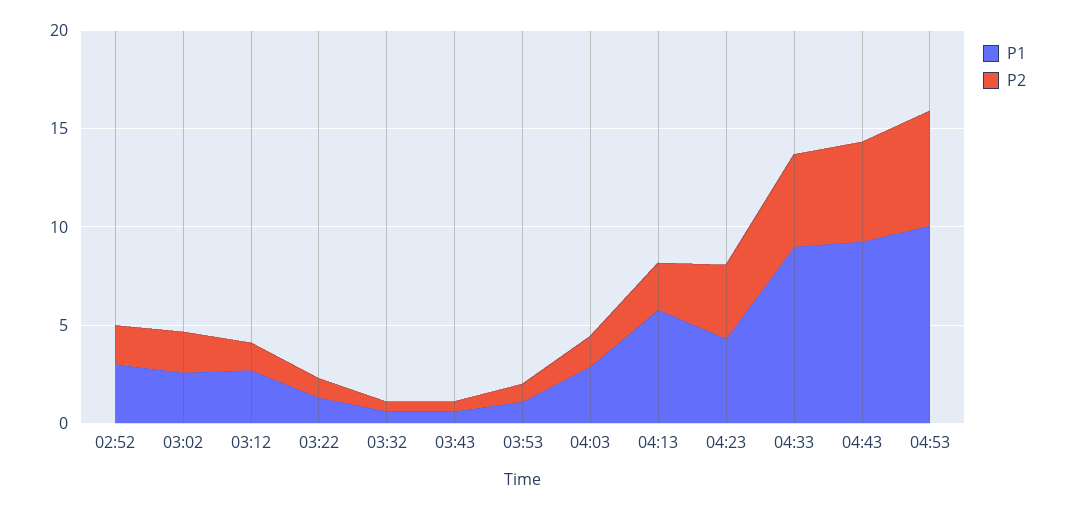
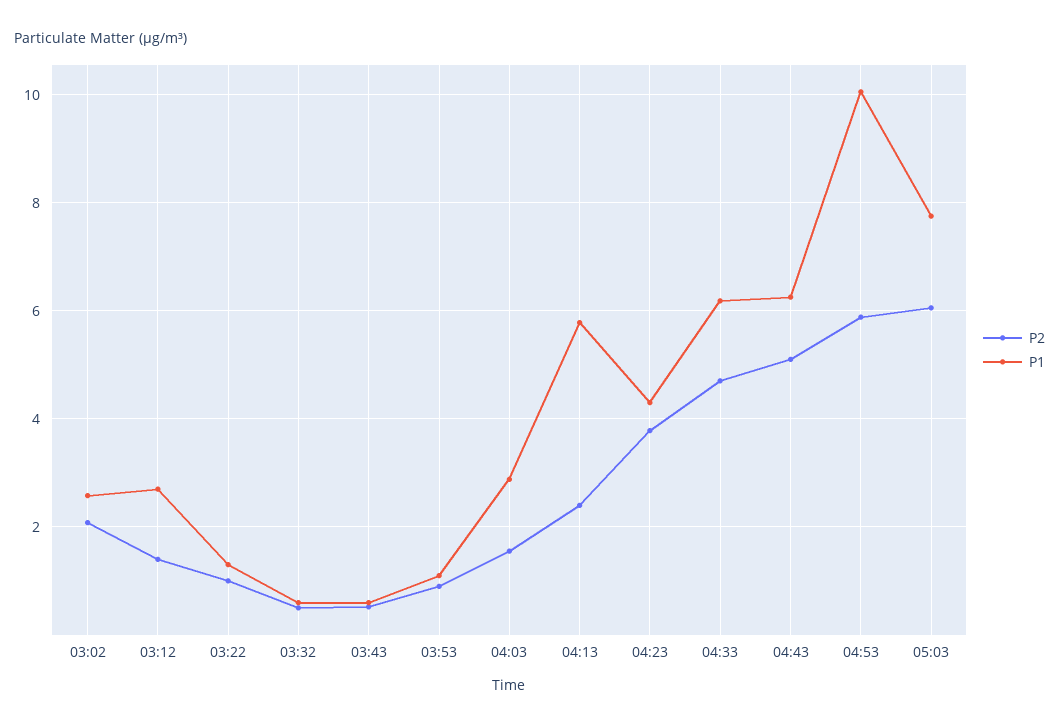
P1, 02:52: 3 -> none
P2, 02:52: 2 -> none
P1, 04:33: 9 -> 6.2
P1, 04:43: 9 -> 6.2
P2, 05:03: none -> 6
P1, 05:03: none -> 7.8

